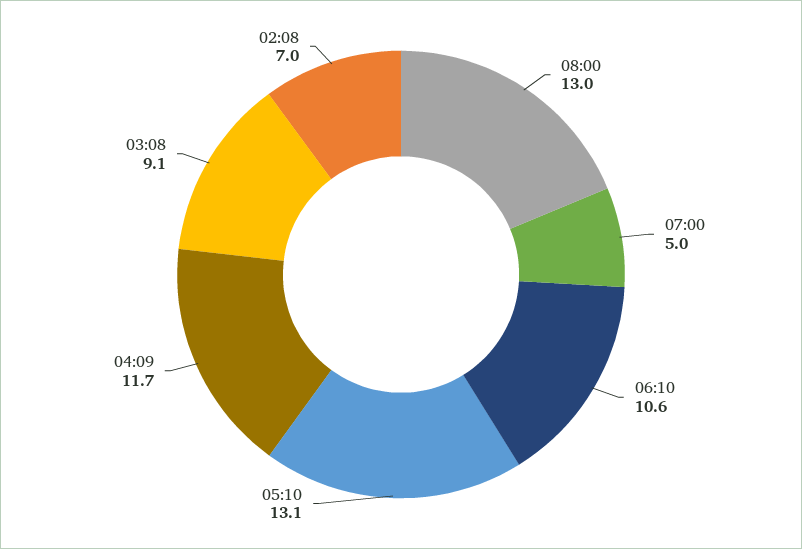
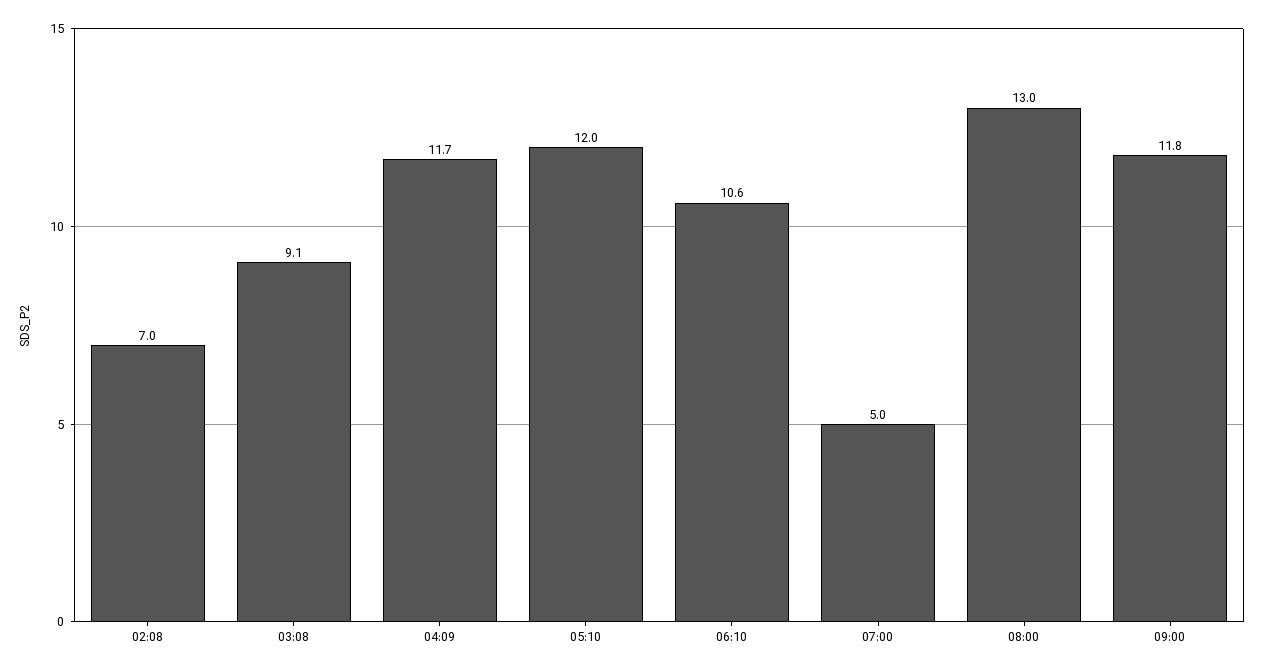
05:10: 13.1 -> 12
09:00: none -> 11.8

